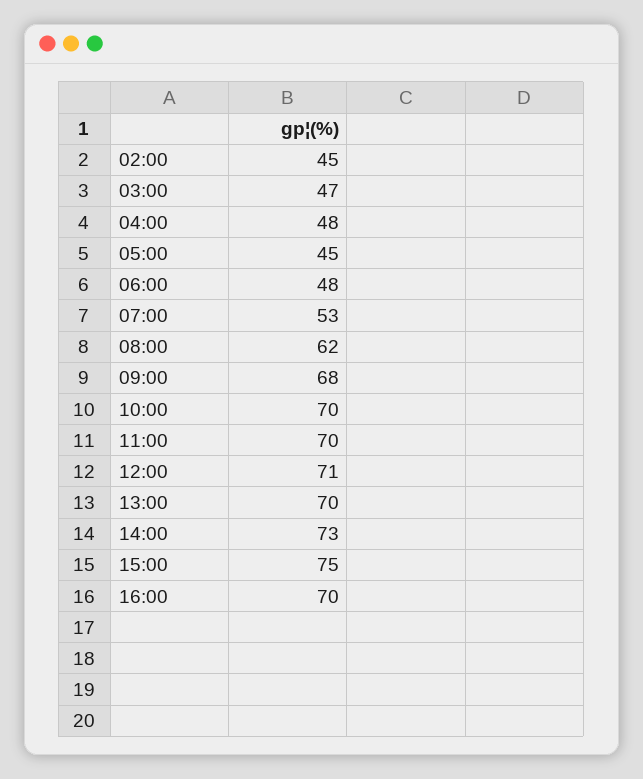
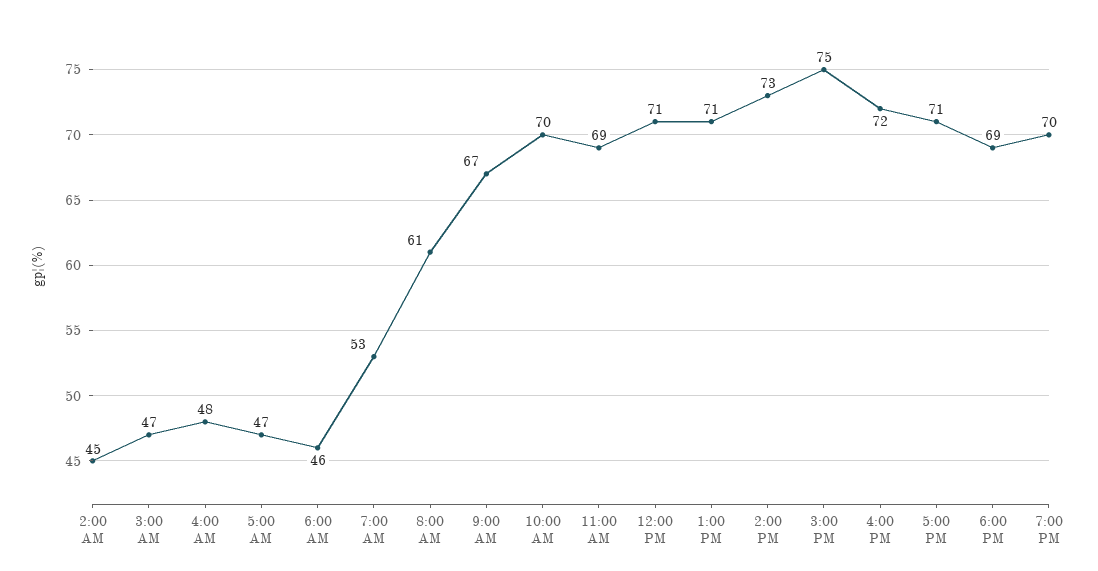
05:00: 45 -> 47
06:00: 48 -> 46
08:00: 62 -> 61
09:00: 68 -> 67
11:00: 70 -> 69
13:00: 70 -> 71
16:00: 70 -> 72
5:00 PM: none -> 71
6:00 PM: none -> 69
7:00 PM: none -> 70

